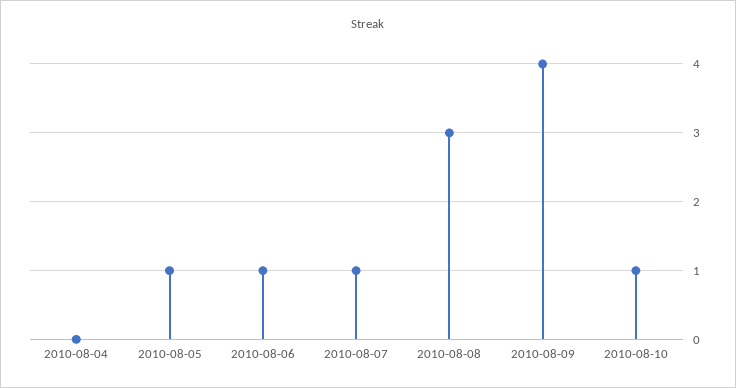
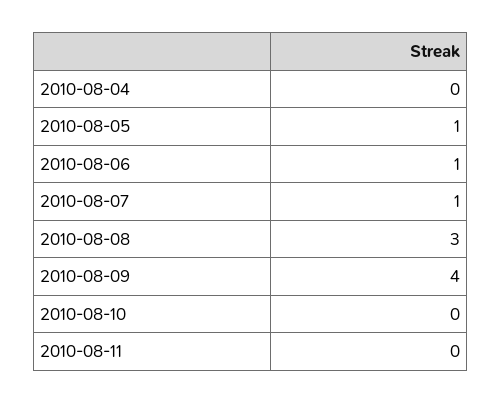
2010-08-10: 1 -> 0
2010-08-11: none -> 0

